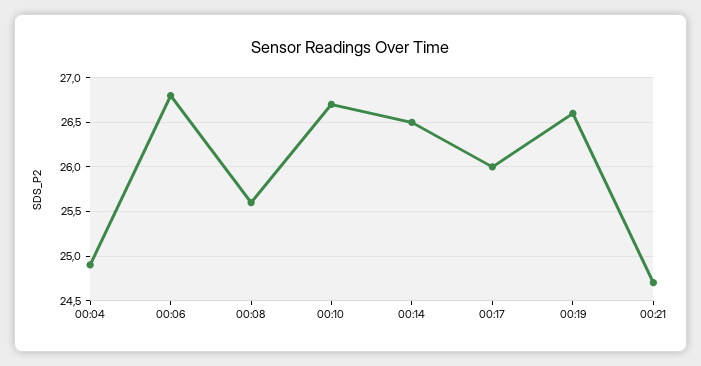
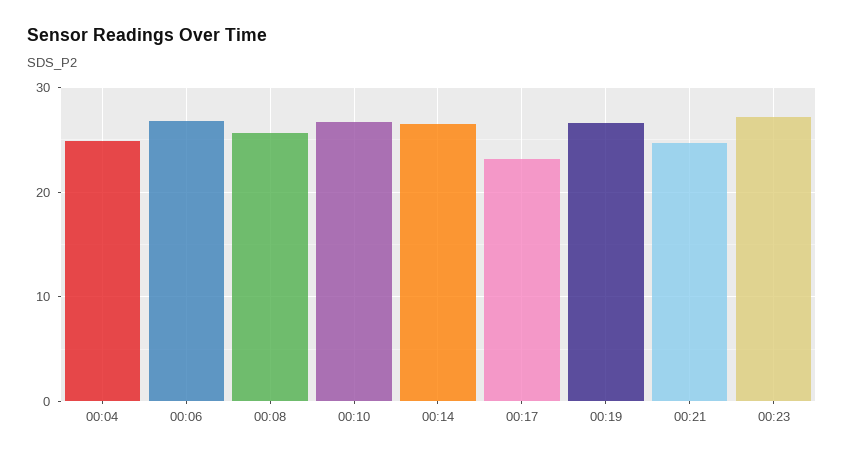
00:17: 26 -> 23
00:23: none -> 27

